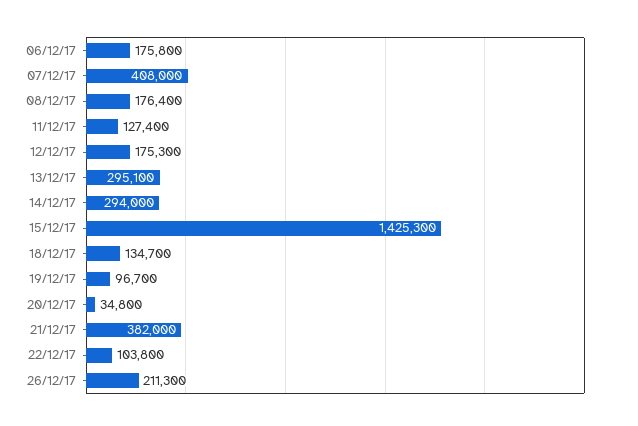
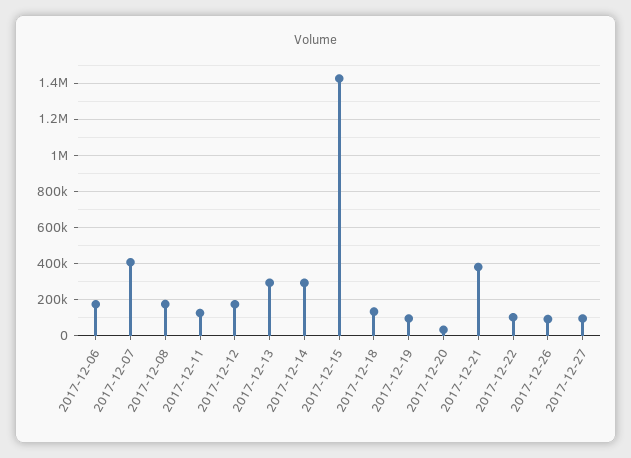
26/12/17: 211300 -> 100000
2017-12-27: none -> 100000

